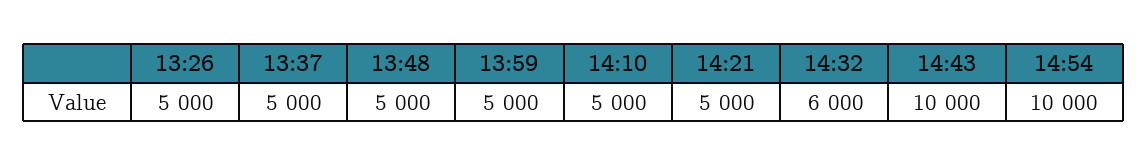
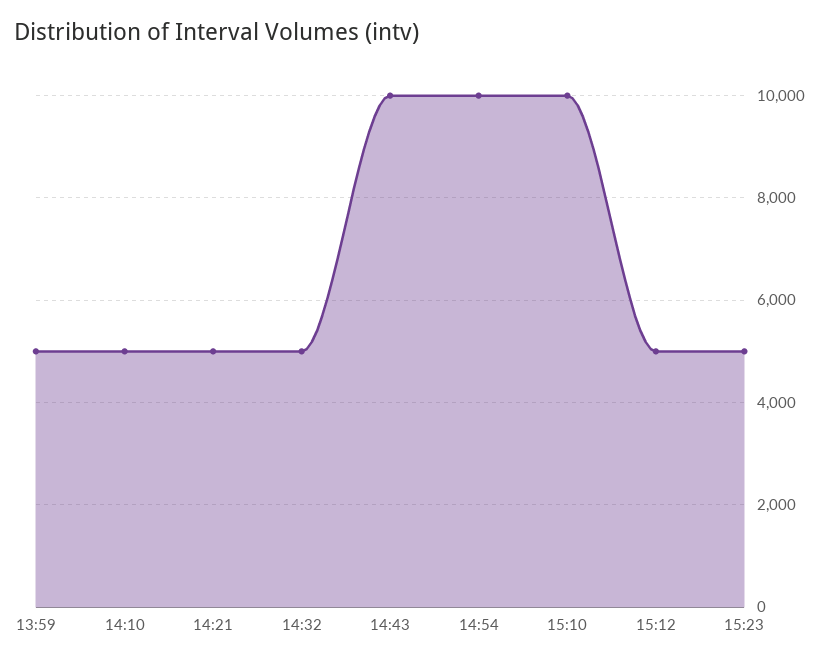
13:26: 5000 -> none
13:37: 5000 -> none
13:48: 5000 -> none
14:32: 6000 -> 5000
15:10: none -> 10000
15:12: none -> 5000
15:23: none -> 5000

